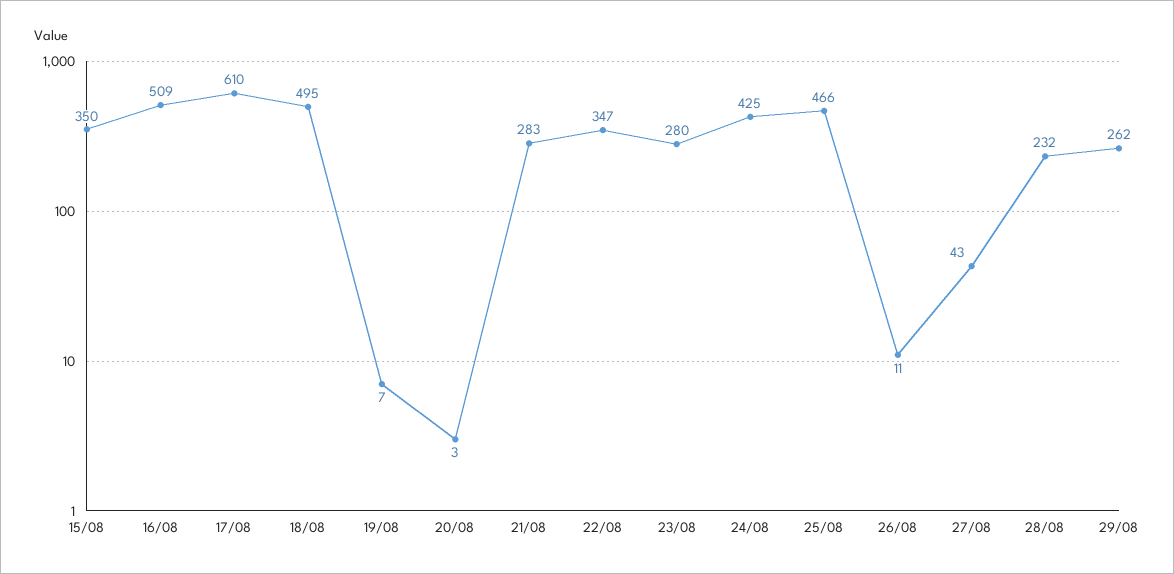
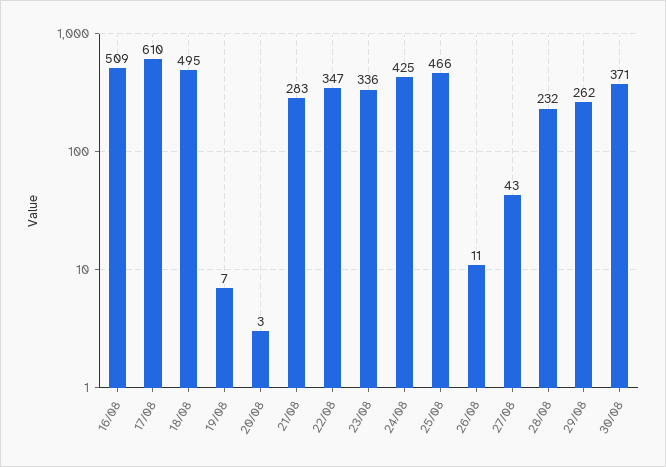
15/08: 350 -> none
23/08: 280 -> 336
30/08: none -> 371

